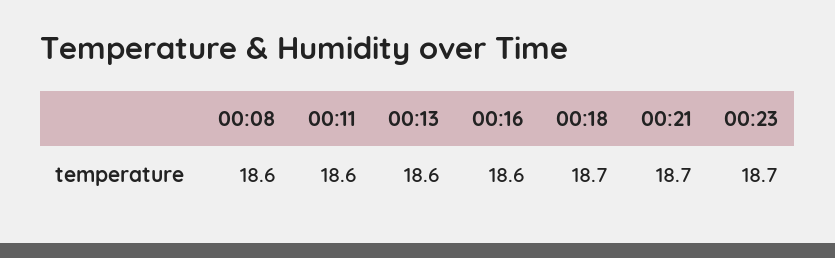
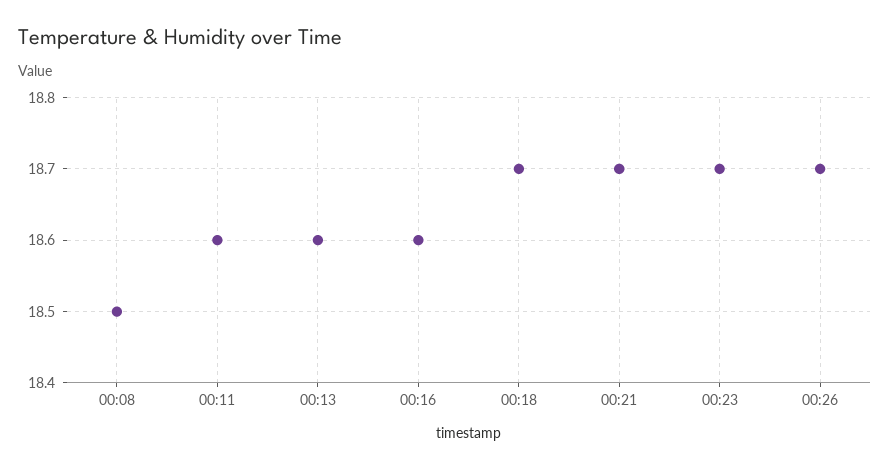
00:08: 18.6 -> 18.5
00:26: none -> 18.7

